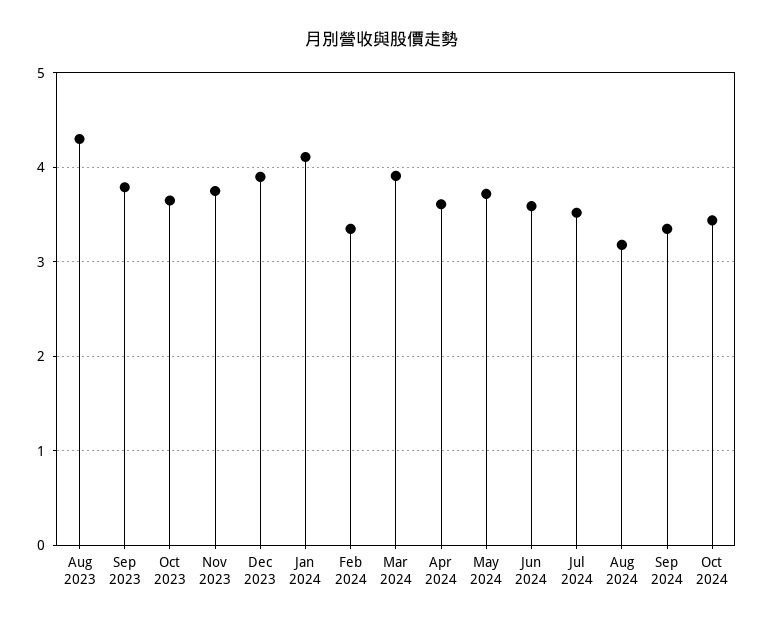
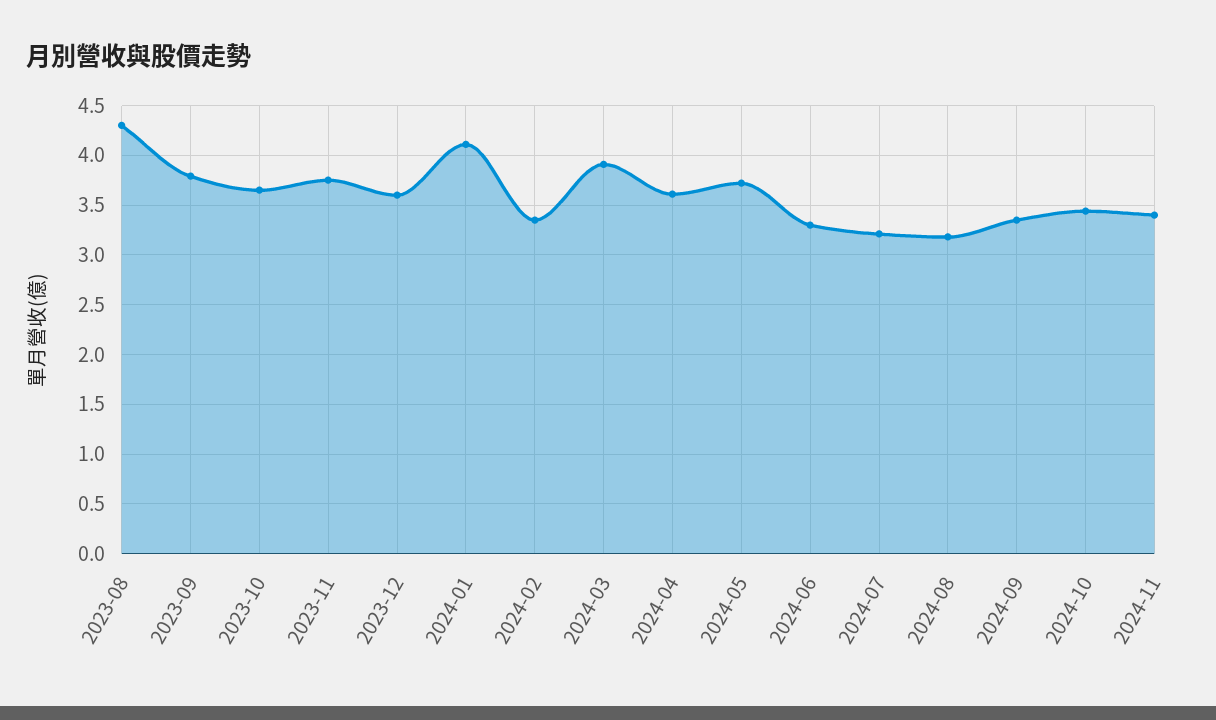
Dec 2023: 3.9 -> 3.6
Jun 2024: 3.6 -> 3.3
Jul 2024: 3.5 -> 3.2
2024-11: none -> 3.4

